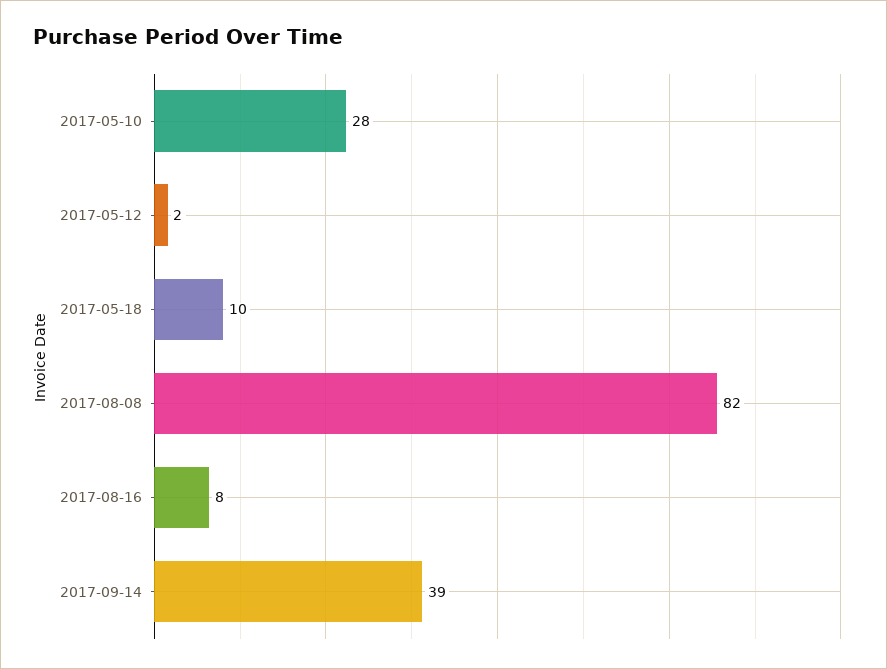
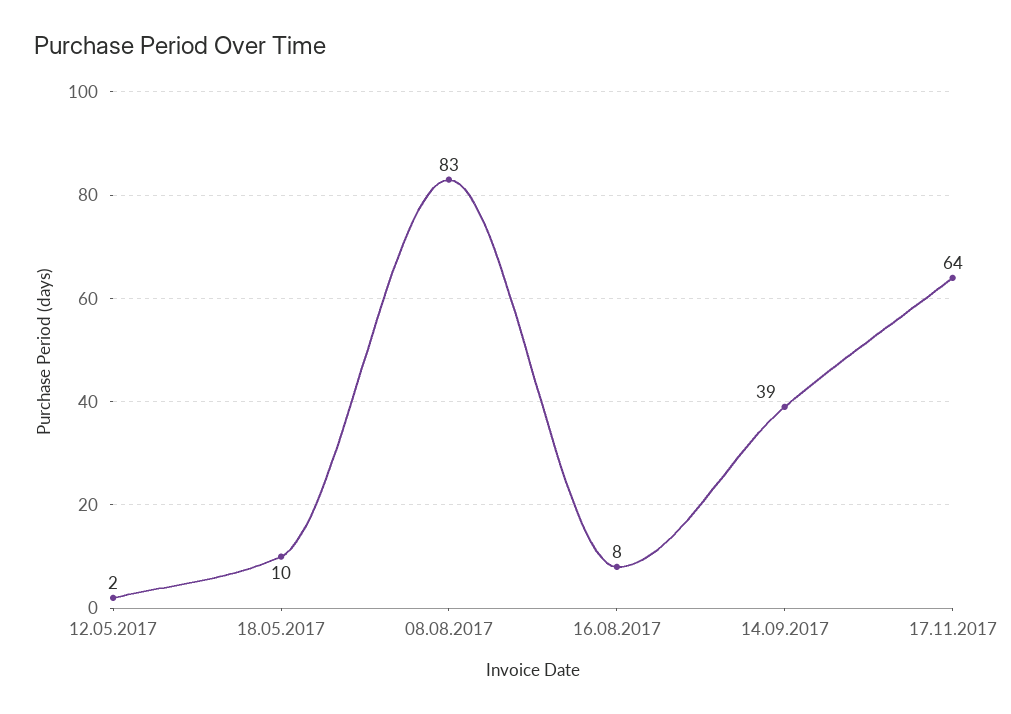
2017-05-10: 28 -> none
2017-08-08: 82 -> 83
17.11.2017: none -> 64

